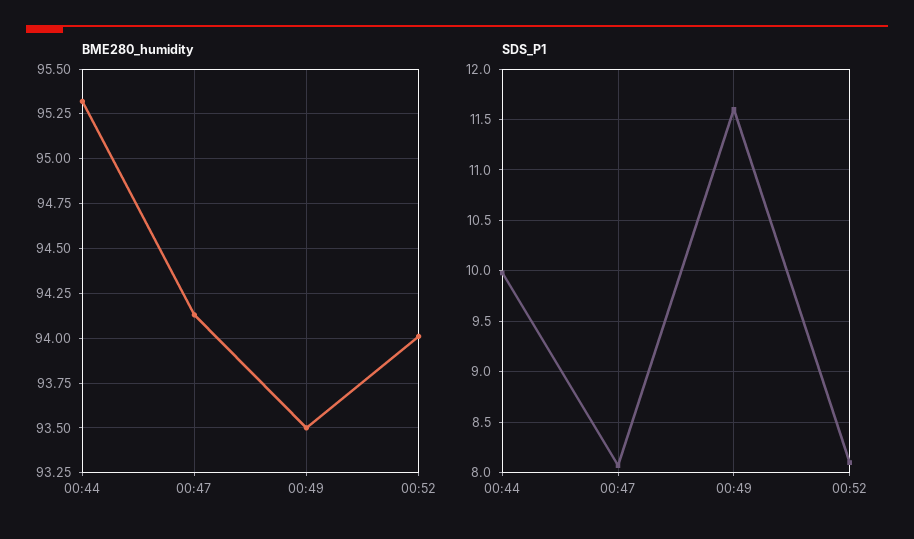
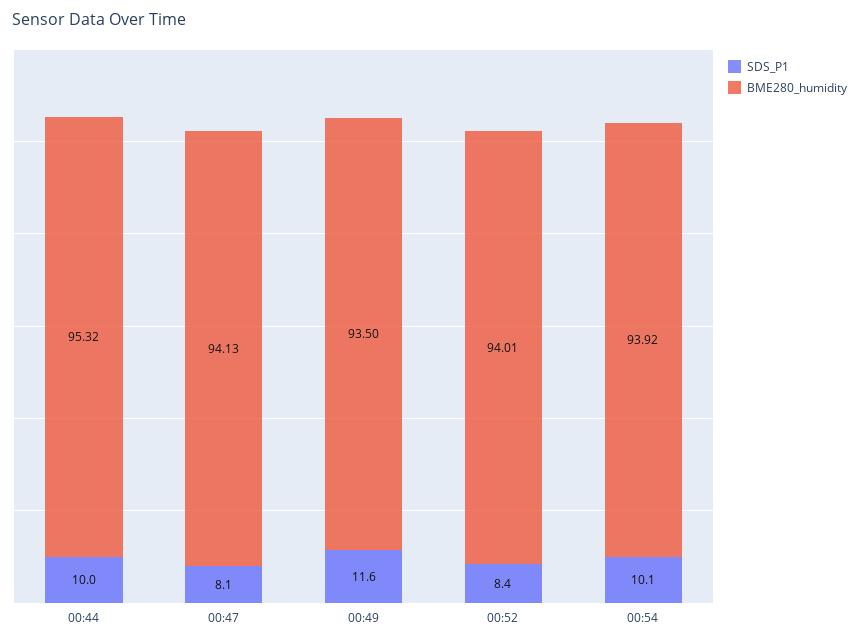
SDS_P1, 00:52: 8.1 -> 8.4
SDS_P1, 00:54: none -> 10.1
BME280_humidity, 00:54: none -> 93.92

